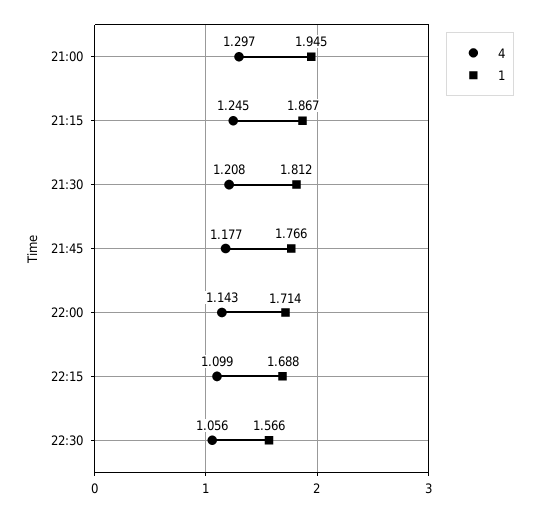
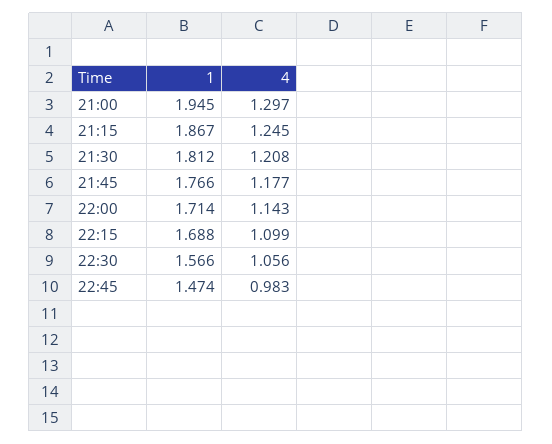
1, 22:45: none -> 1.474
4, 22:45: none -> 0.983

